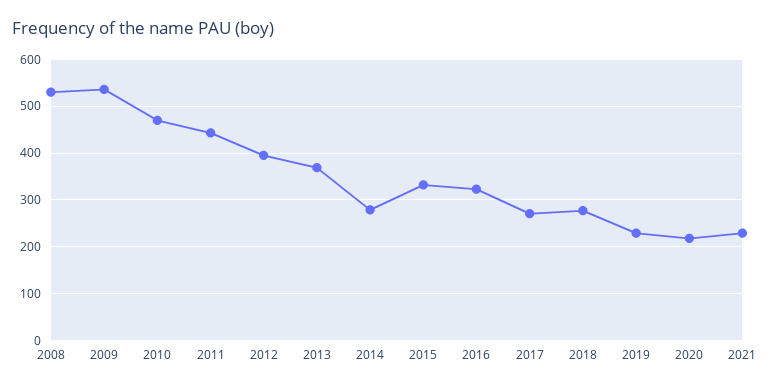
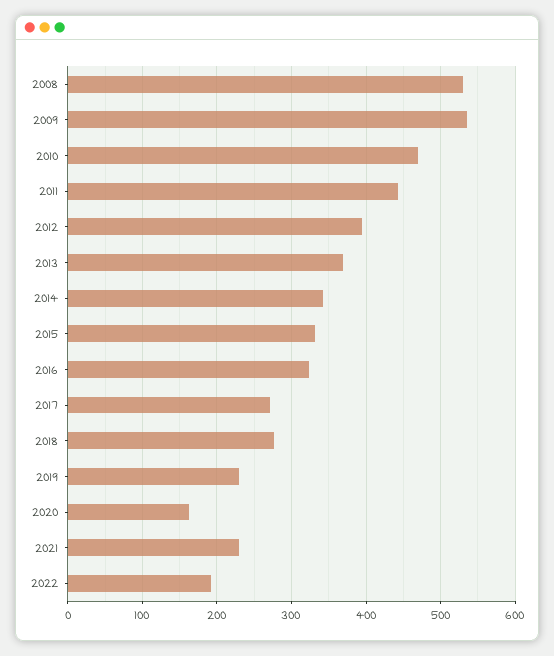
2014: 280 -> 340
2020: 220 -> 160
2022: none -> 190

